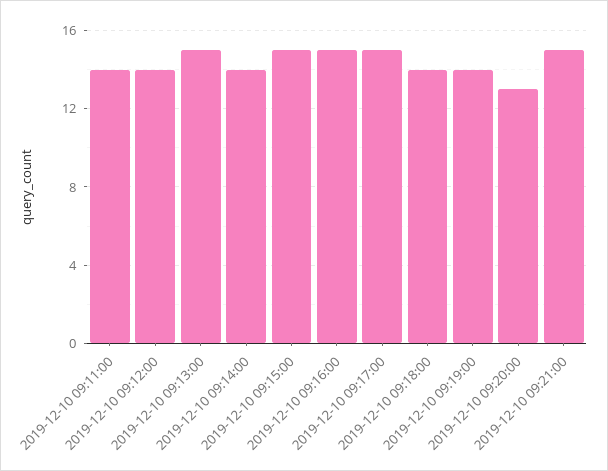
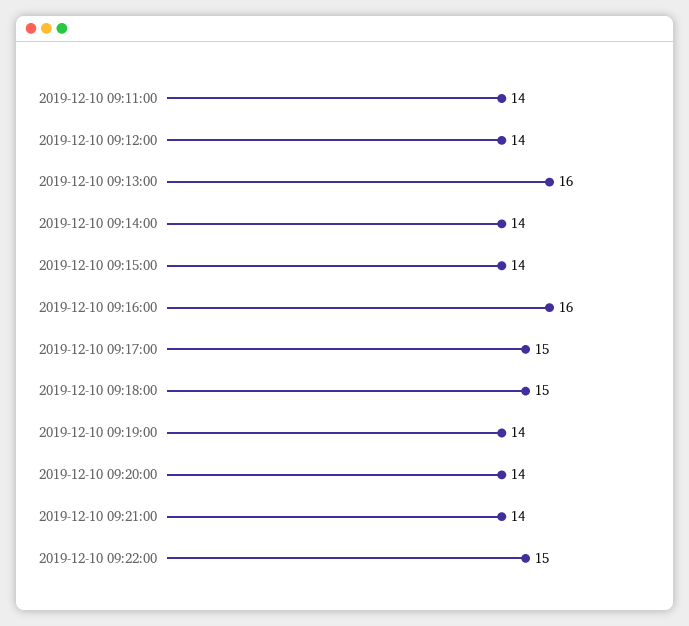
2019-12-10 09:13:00: 15 -> 16
2019-12-10 09:15:00: 15 -> 14
2019-12-10 09:16:00: 15 -> 16
2019-12-10 09:18:00: 14 -> 15
2019-12-10 09:20:00: 13 -> 14
2019-12-10 09:21:00: 15 -> 14
2019-12-10 09:22:00: none -> 15

